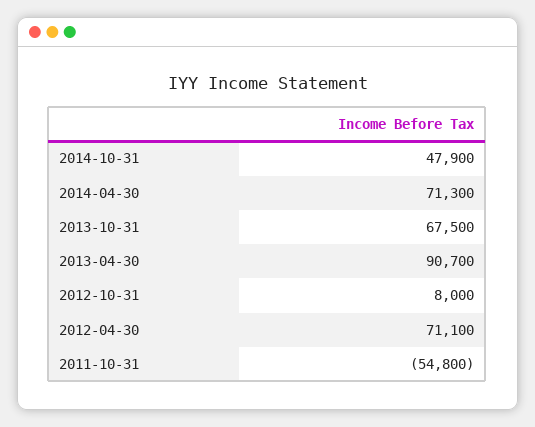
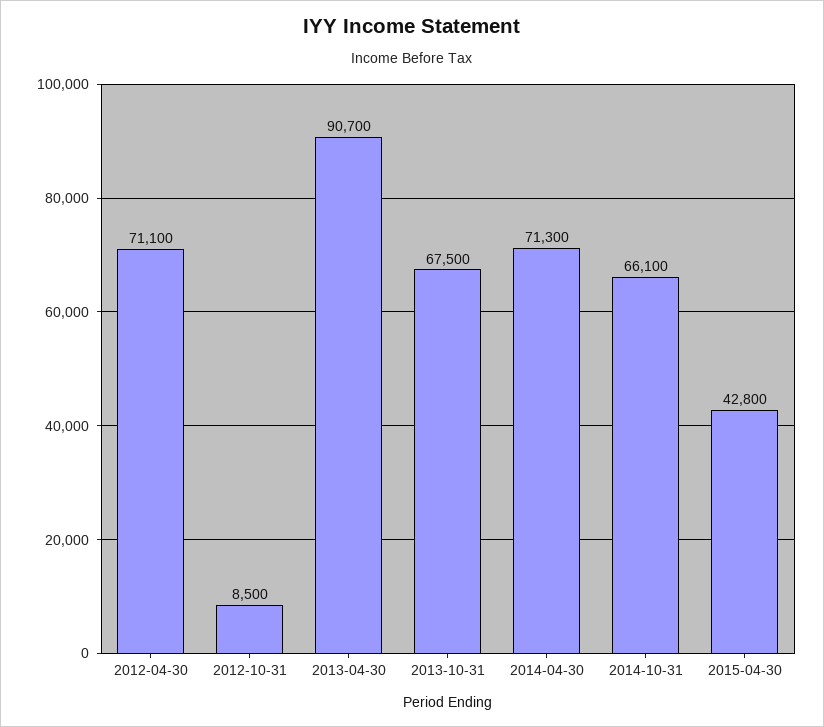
2014-10-31: 47900 -> 66100
2012-10-31: 8000 -> 8500
2011-10-31: -54800 -> none
2015-04-30: none -> 42800

